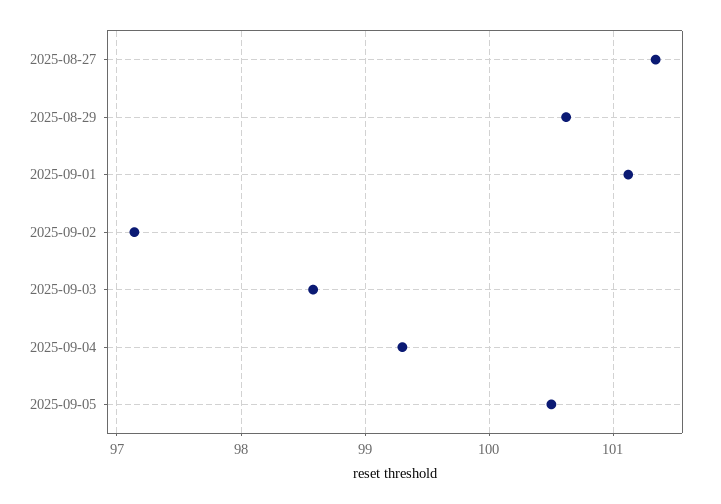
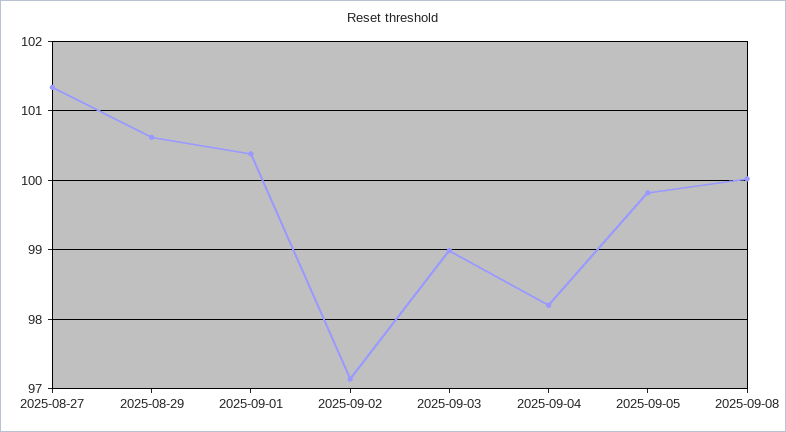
2025-09-01: 101.1 -> 100.4
2025-09-03: 98.6 -> 99
2025-09-04: 99.3 -> 98.2
2025-09-05: 100.5 -> 99.8
2025-09-08: none -> 100

